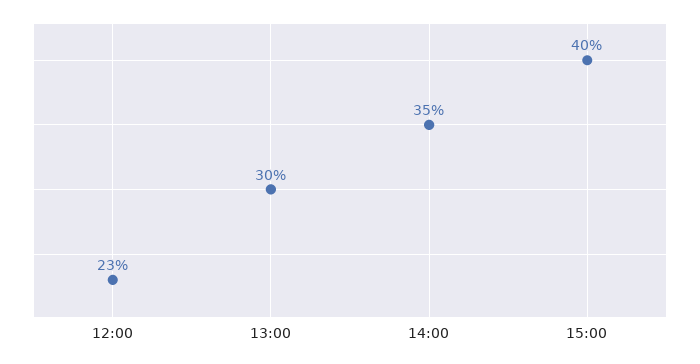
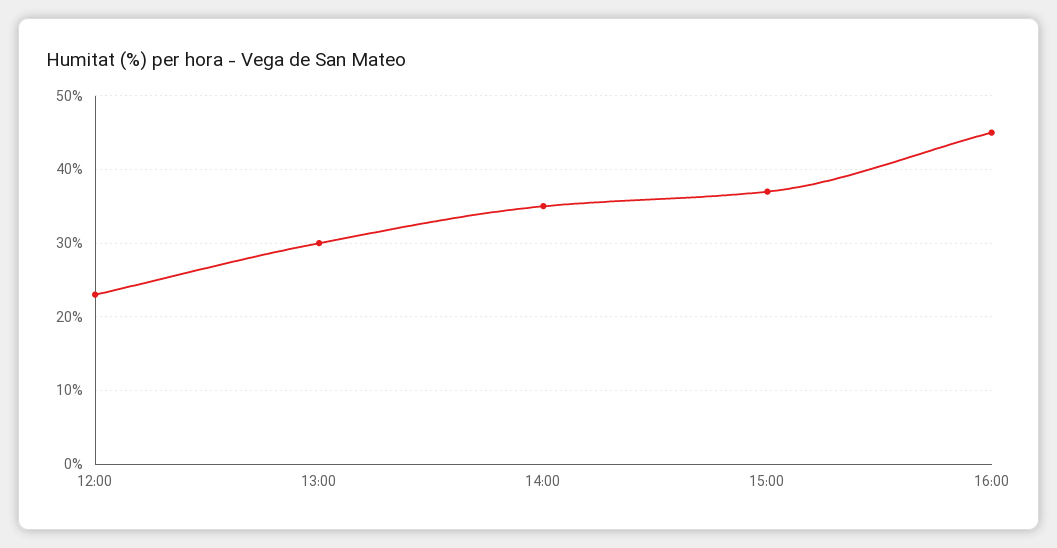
15:00: 40 -> 37
16:00: none -> 45

